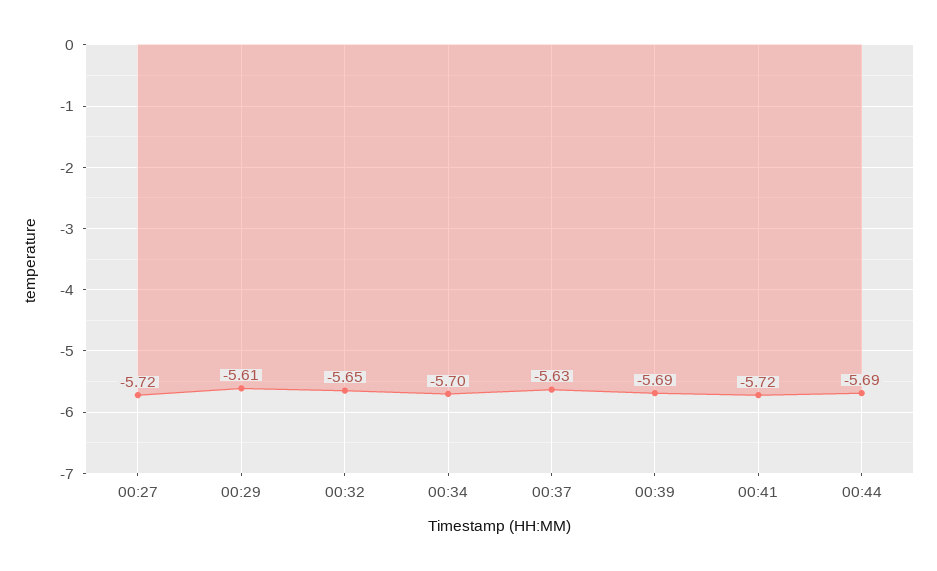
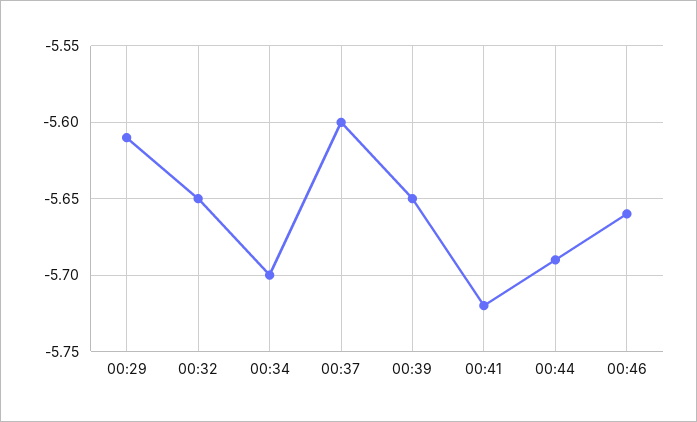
00:27: -5.72 -> none
00:37: -5.63 -> -5.6
00:39: -5.69 -> -5.65
00:46: none -> -5.66

